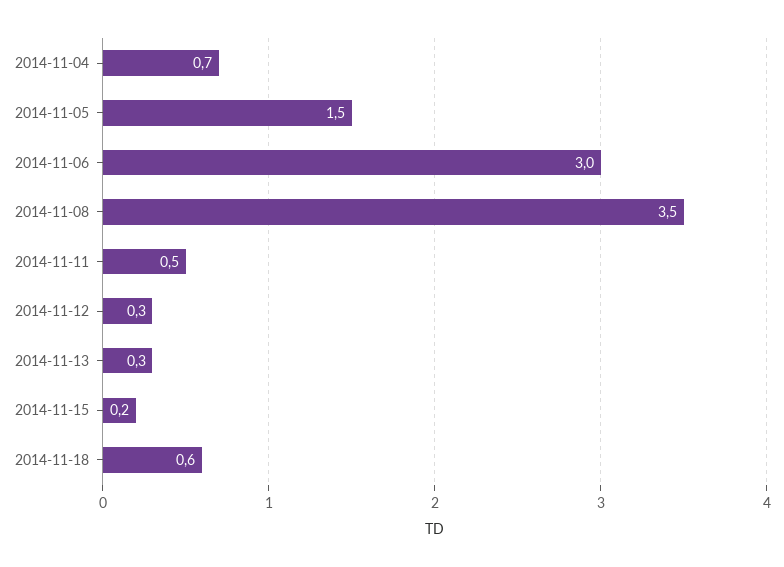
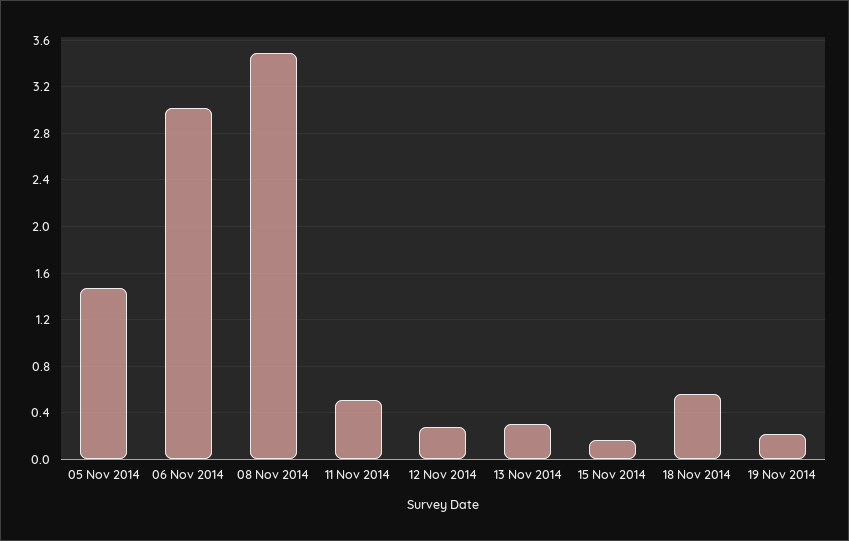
2014-11-04: 0.7 -> none
19 Nov 2014: none -> 0.2

